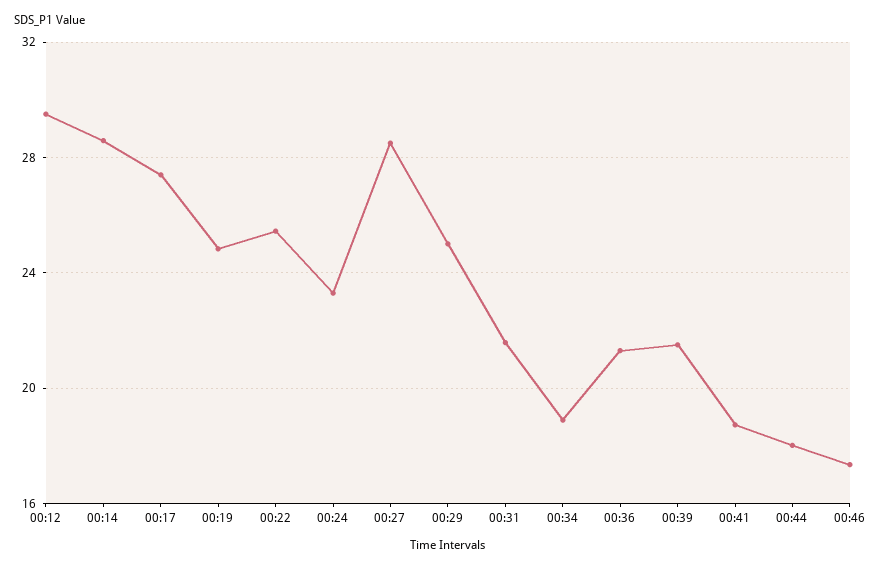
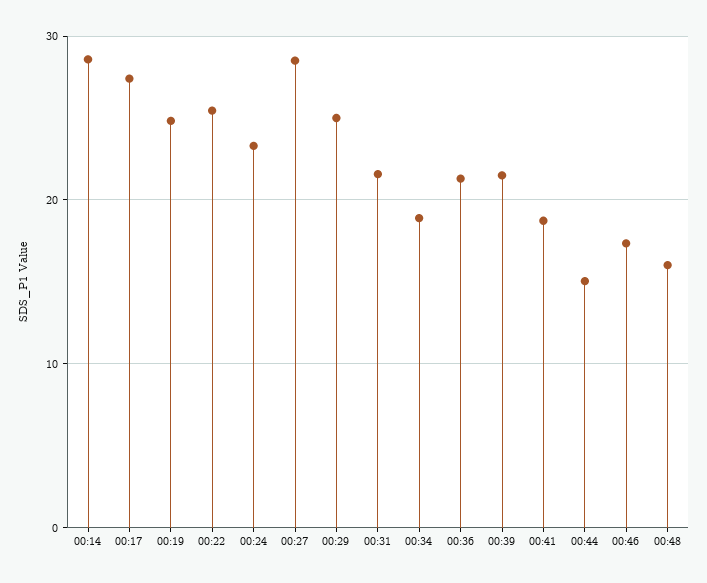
00:12: 29.5 -> none
00:44: 18 -> 15
00:48: none -> 16

